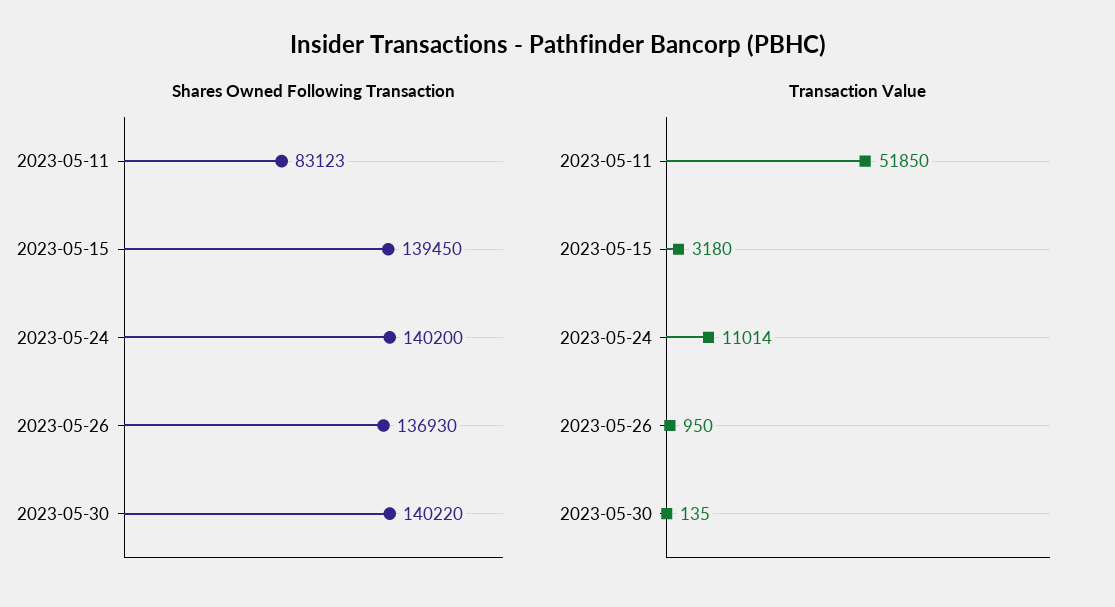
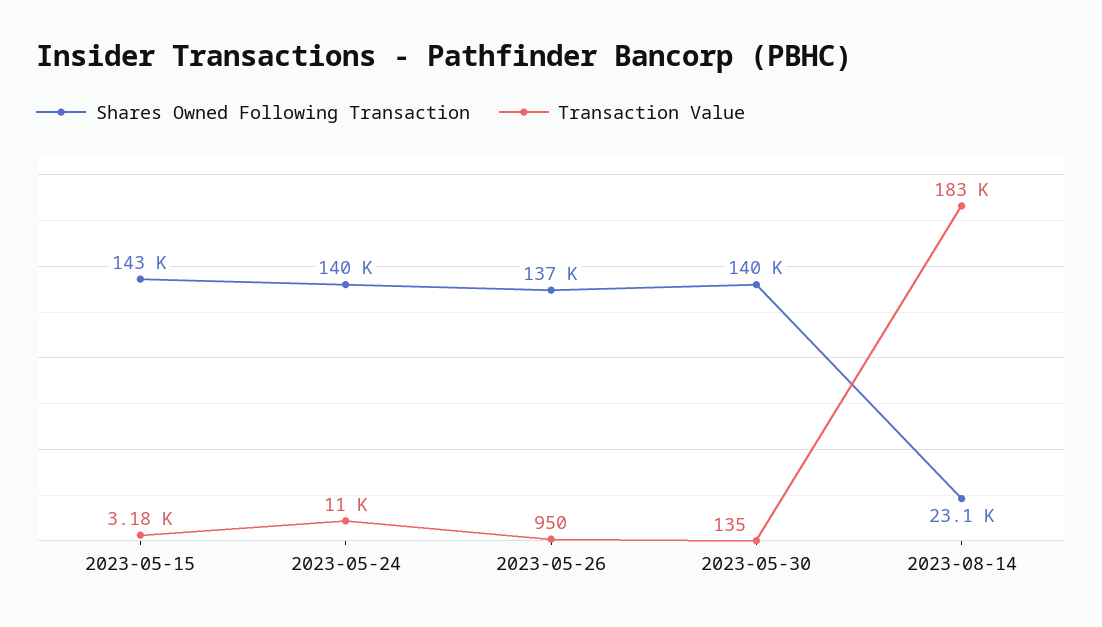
Shares Owned Following Transaction, 2023-05-11: 83123 -> none
Shares Owned Following Transaction, 2023-05-15: 139450 -> 143000
Transaction Value, 2023-05-11: 51850 -> none
Shares Owned Following Transaction, 2023-08-14: none -> 23100
Transaction Value, 2023-08-14: none -> 183000

